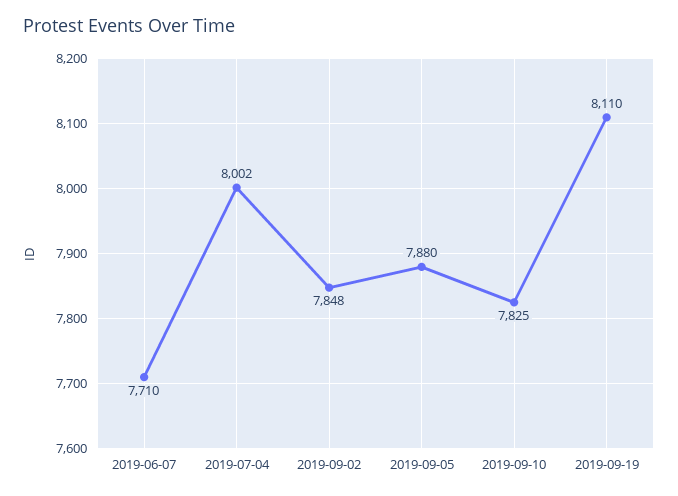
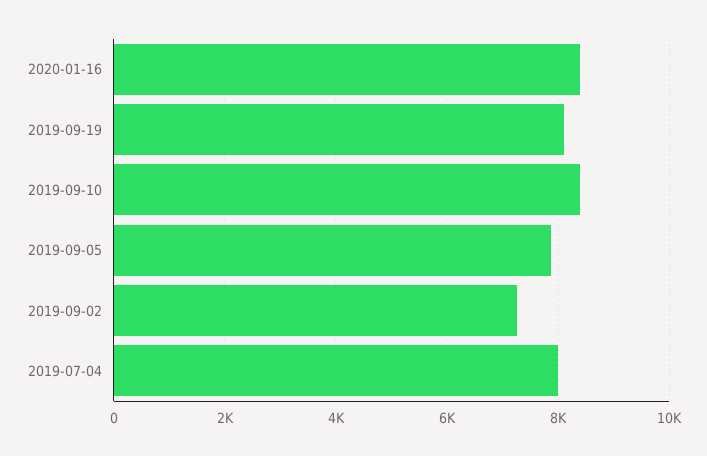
2019-06-07: 7710 -> none
2019-09-02: 7848 -> 7200
2019-09-10: 7825 -> 8400
2020-01-16: none -> 8400

